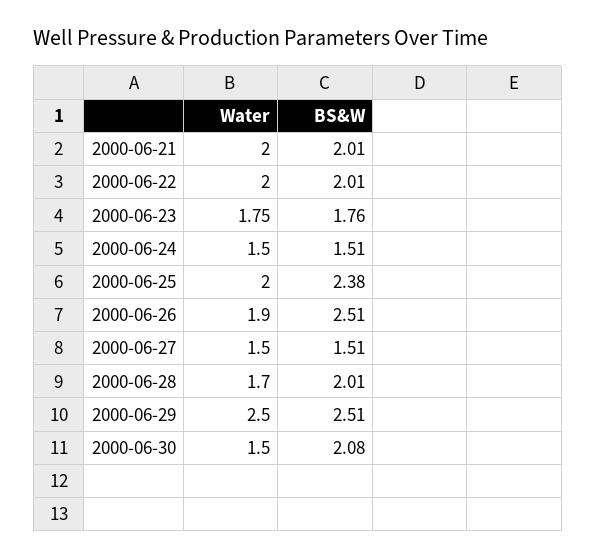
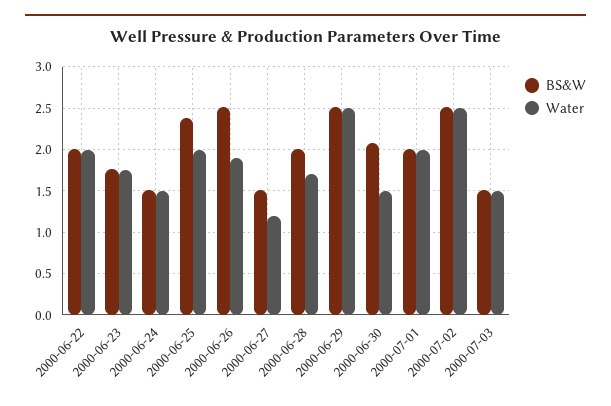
Water, 2000-06-21: 2 -> none
BS&W, 2000-06-21: 2.01 -> none
Water, 2000-06-27: 1.5 -> 1.2
BS&W, 2000-07-01: none -> 2
Water, 2000-07-01: none -> 2
BS&W, 2000-07-02: none -> 2.5
Water, 2000-07-02: none -> 2.5
BS&W, 2000-07-03: none -> 1.5
Water, 2000-07-03: none -> 1.5

